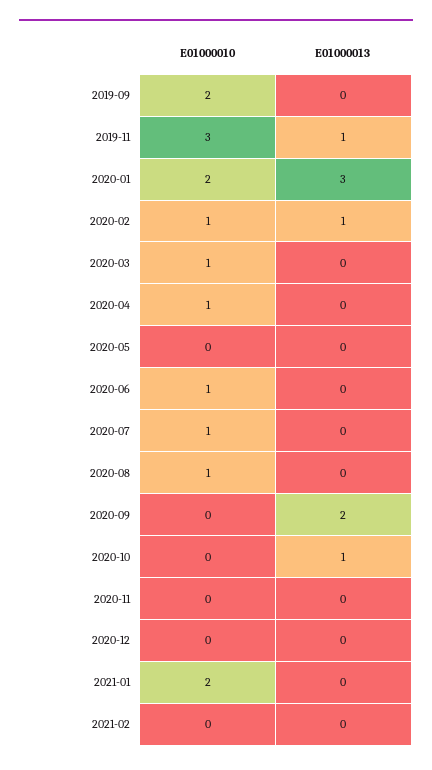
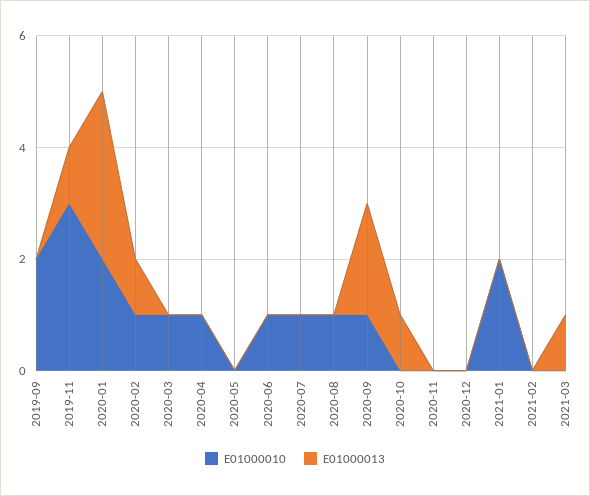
E01000010, 2020-09: 0 -> 1
E01000010, 2021-03: none -> 0
E01000013, 2021-03: none -> 1

